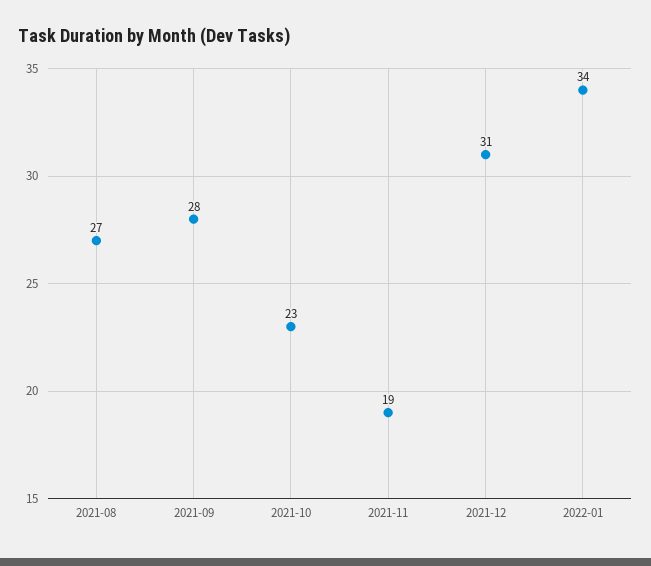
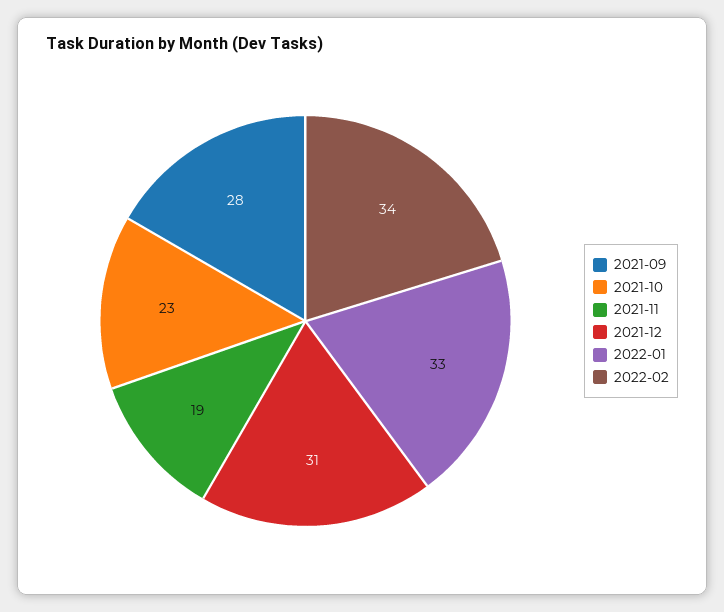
2021-08: 27 -> none
2022-01: 34 -> 33
2022-02: none -> 34

